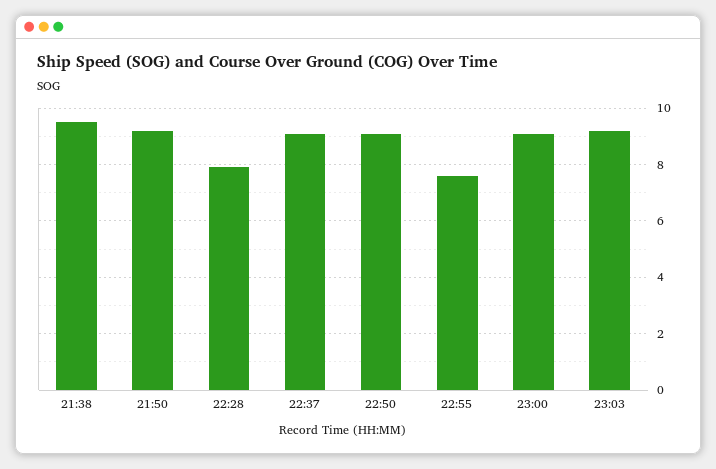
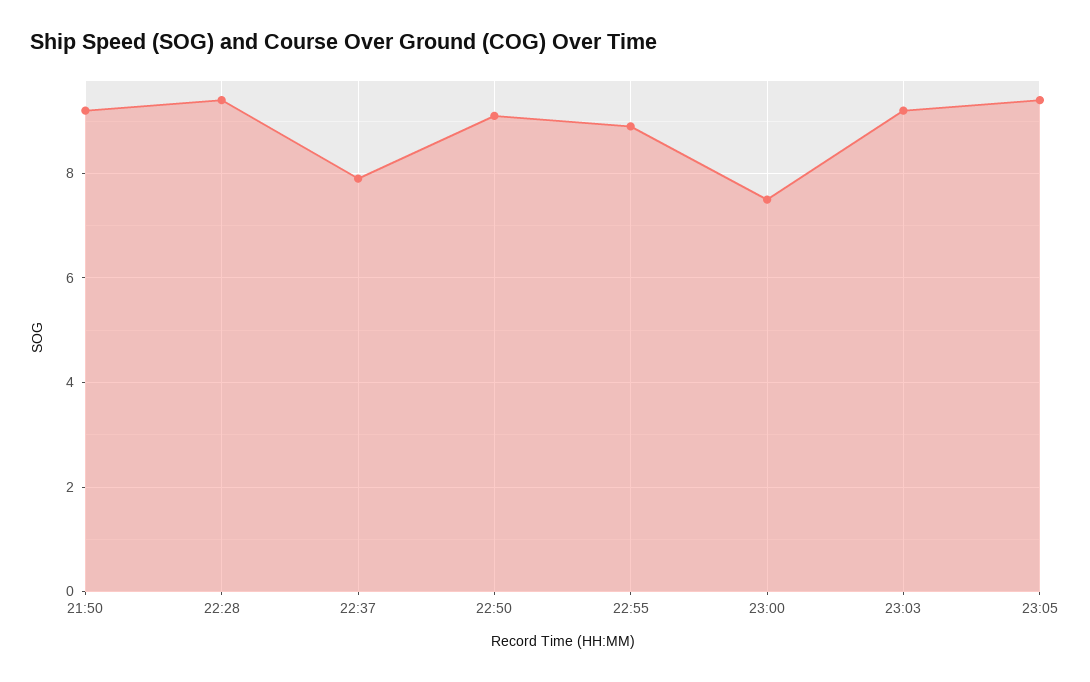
21:38: 9.5 -> none
22:28: 8 -> 9.5
22:37: 9 -> 8
22:55: 7.5 -> 9
23:00: 9 -> 7.5
23:05: none -> 9.5

